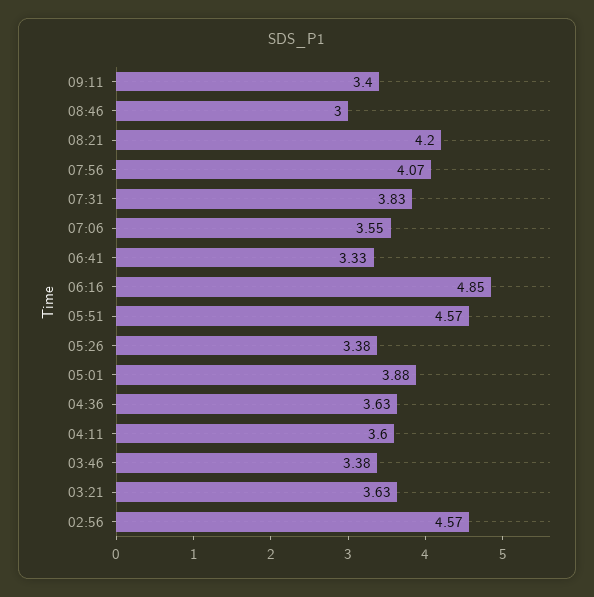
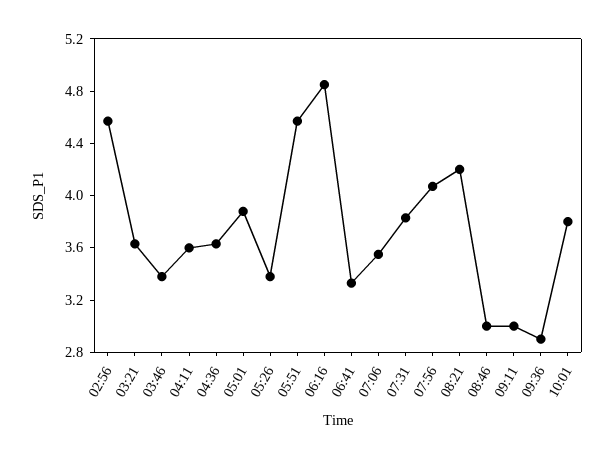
09:11: 3.4 -> 3
09:36: none -> 2.9
10:01: none -> 3.8

